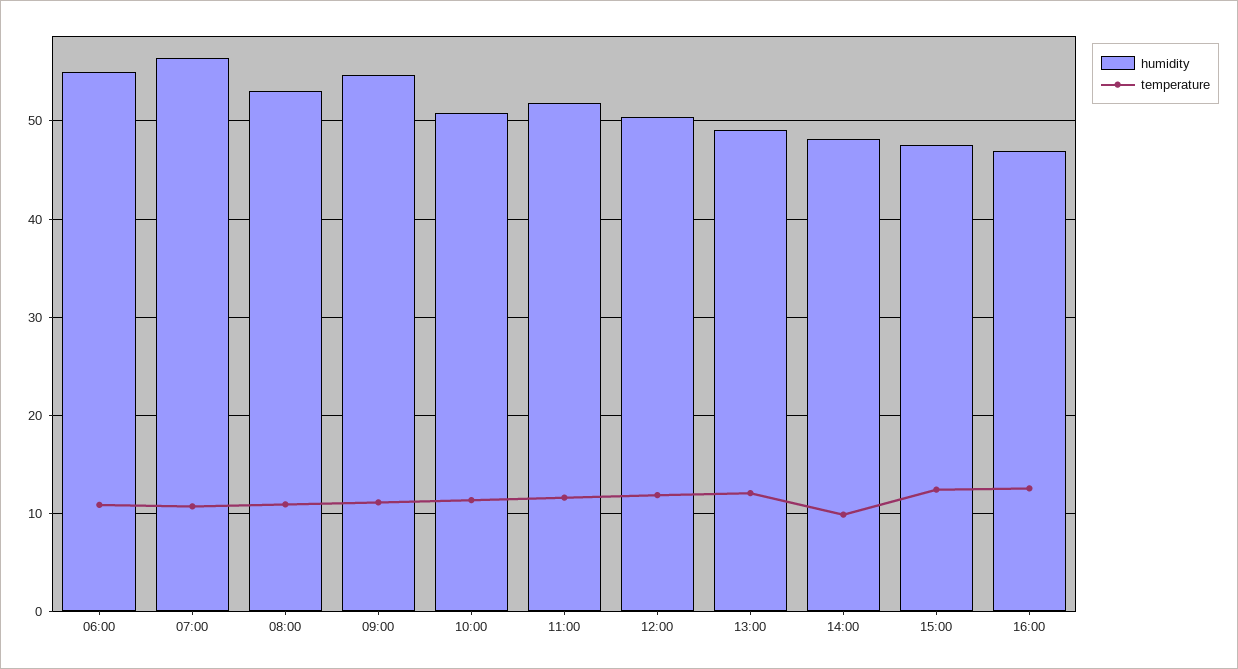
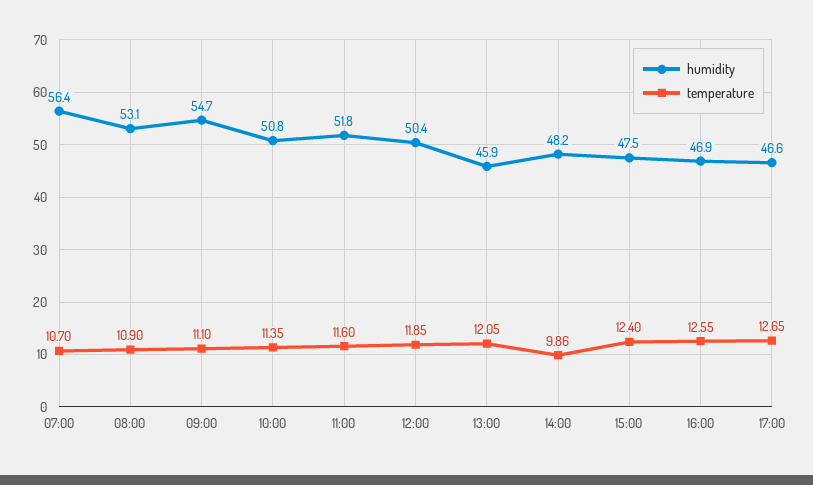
humidity, 06:00: 55 -> none
temperature, 06:00: 11 -> none
humidity, 13:00: 49 -> 45.9
humidity, 17:00: none -> 46.6
temperature, 17:00: none -> 12.65

